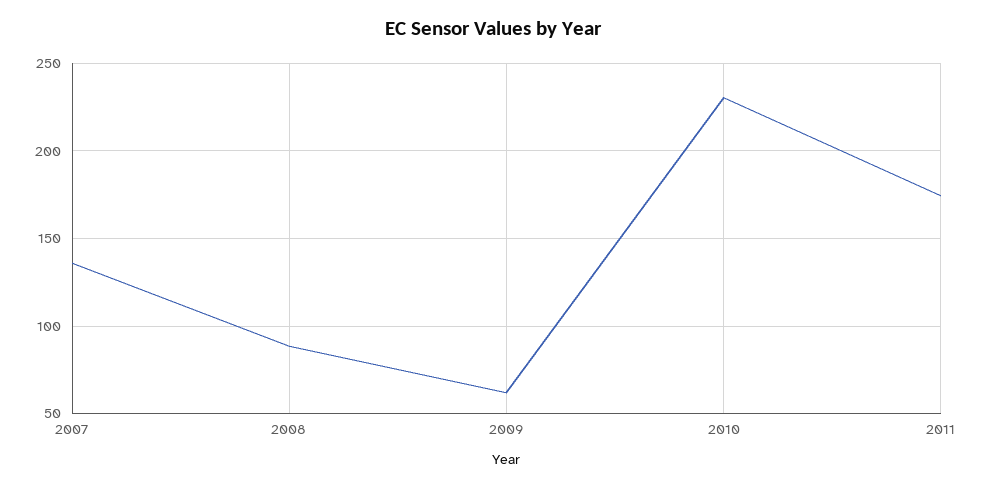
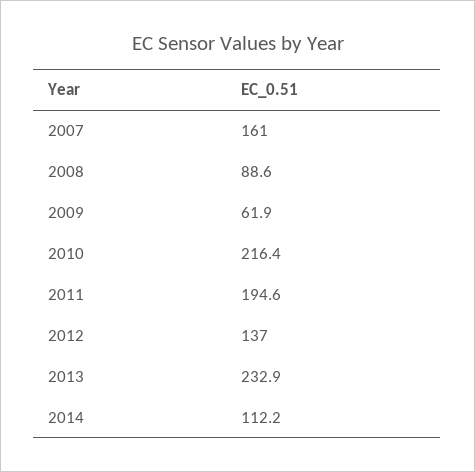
2007: 135 -> 161
2010: 230 -> 216.4
2011: 175 -> 194.6
2012: none -> 137
2013: none -> 232.9
2014: none -> 112.2

